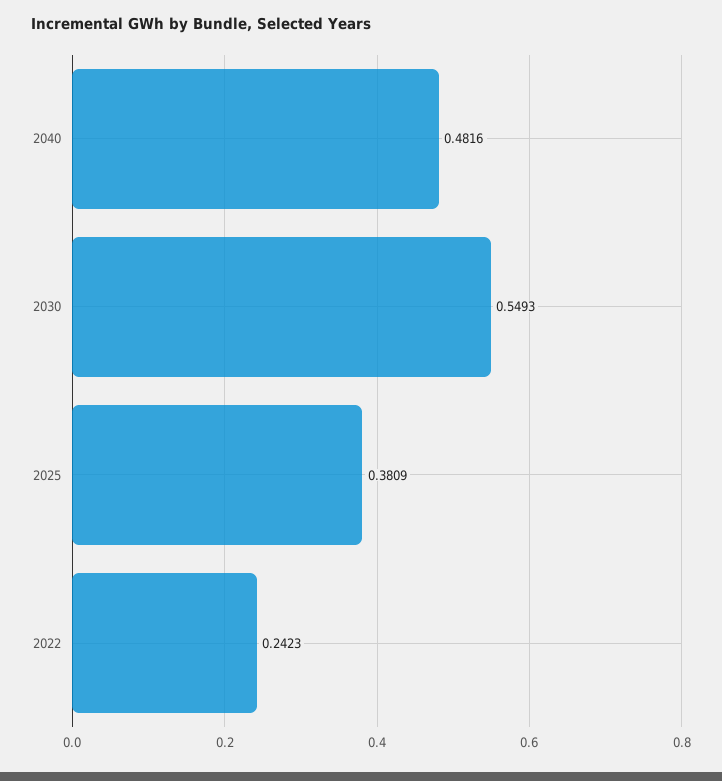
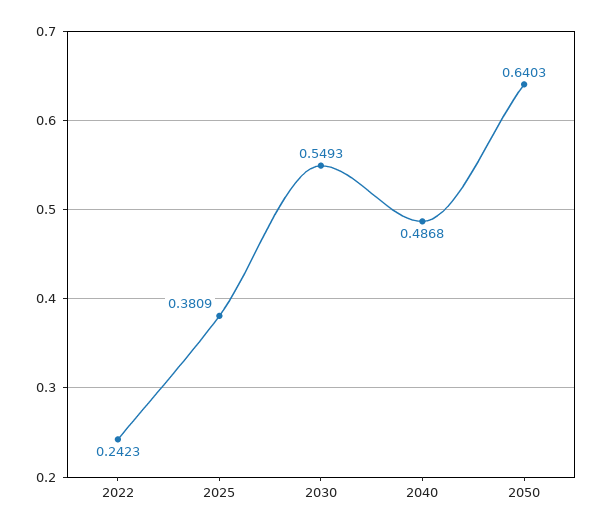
2040: 0.4816 -> 0.4868
2050: none -> 0.6403

